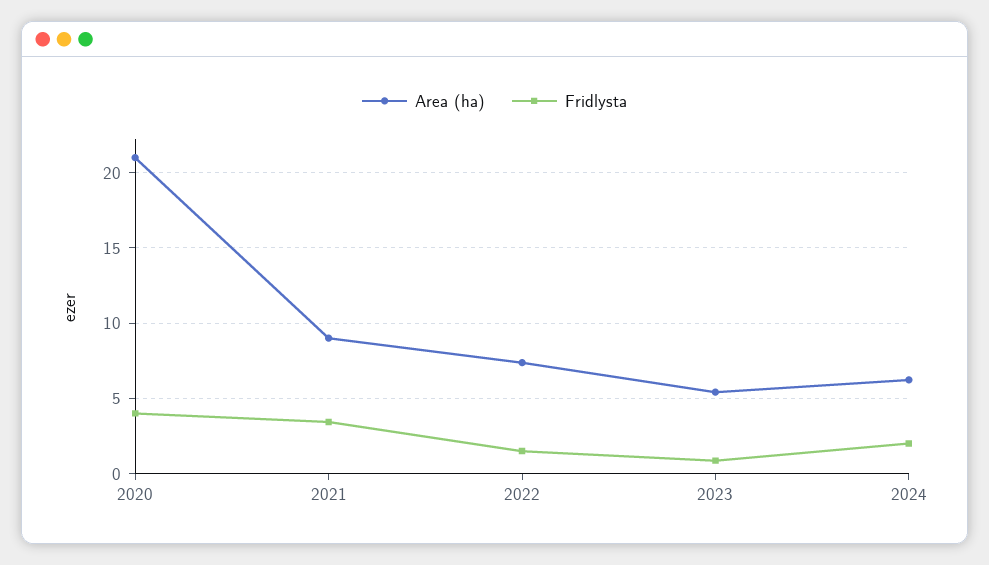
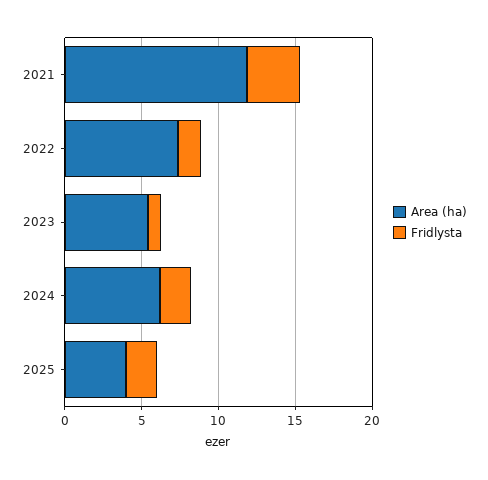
Area (ha), 2020: 21 -> none
Fridlysta, 2020: 4 -> none
Area (ha), 2021: 9 -> 12
Area (ha), 2025: none -> 4
Fridlysta, 2025: none -> 2

